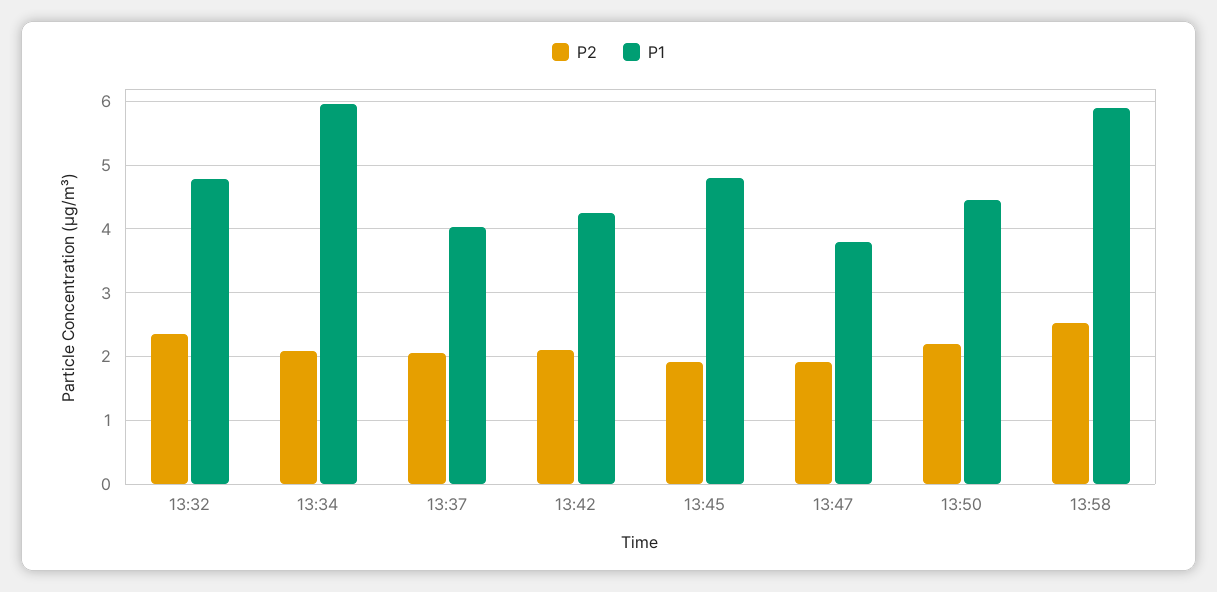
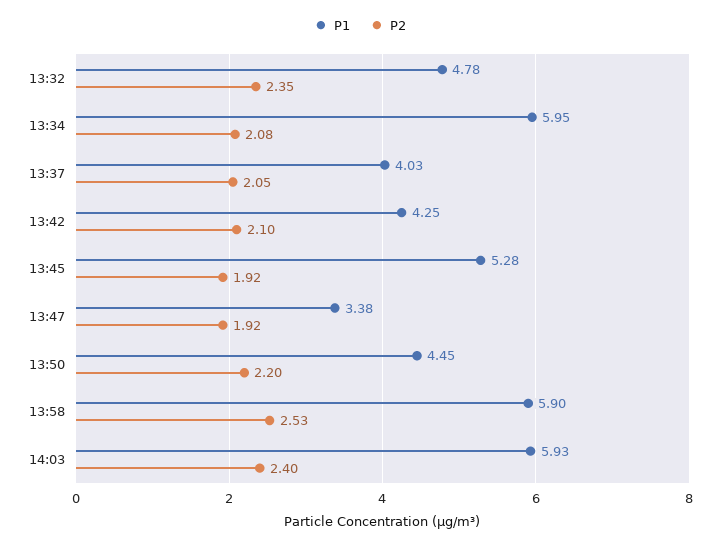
P1, 13:45: 4.8 -> 5.28
P1, 13:47: 3.8 -> 3.38
P1, 14:03: none -> 5.93
P2, 14:03: none -> 2.4

